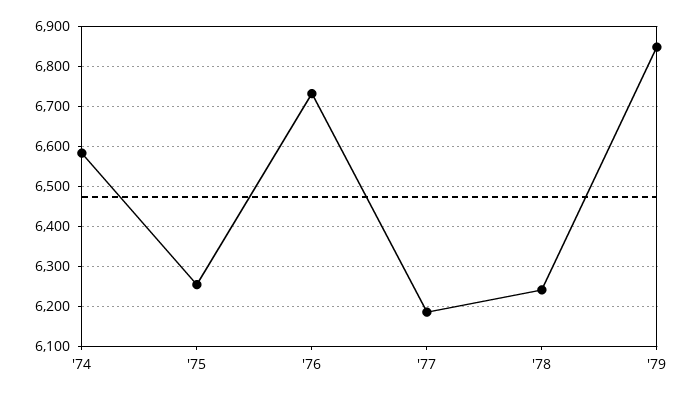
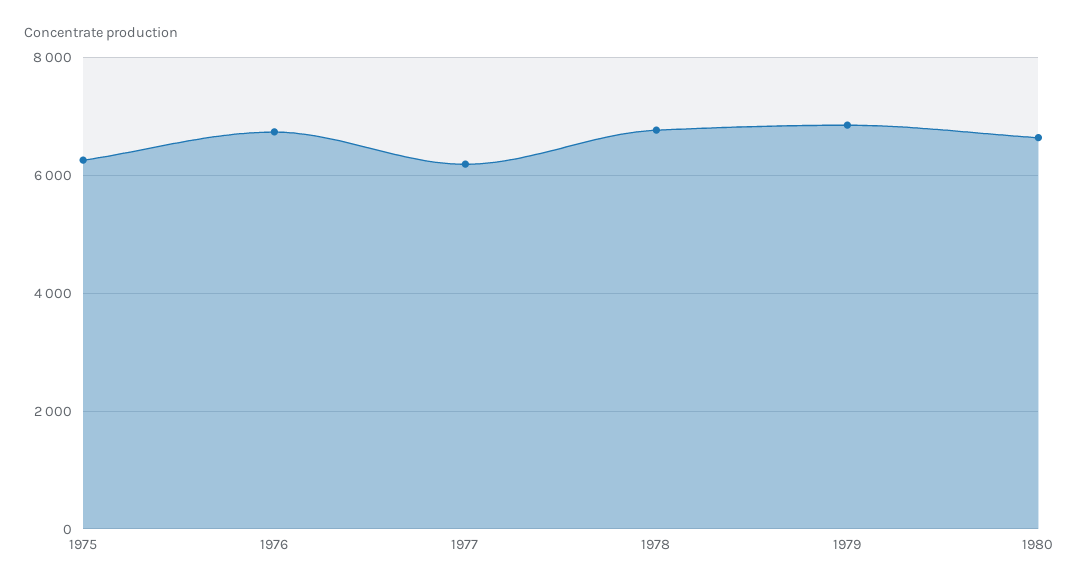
'74: 6580 -> none
'78: 6240 -> 6800
1980: none -> 6600

